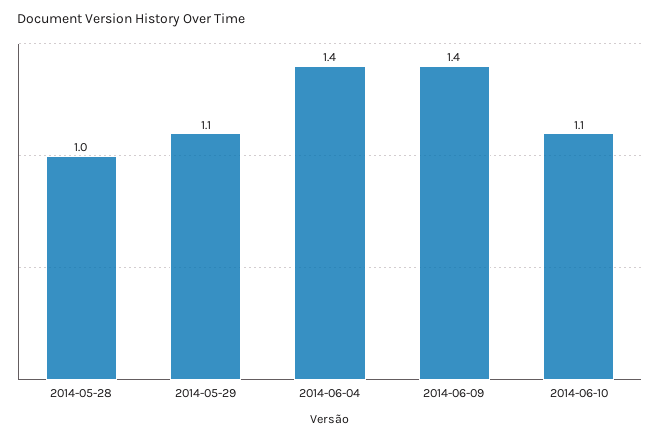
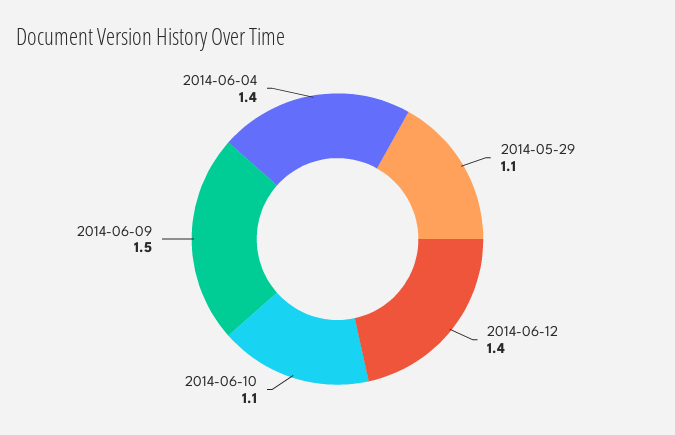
2014-05-28: 1 -> none
2014-06-09: 1.4 -> 1.5
2014-06-12: none -> 1.4

